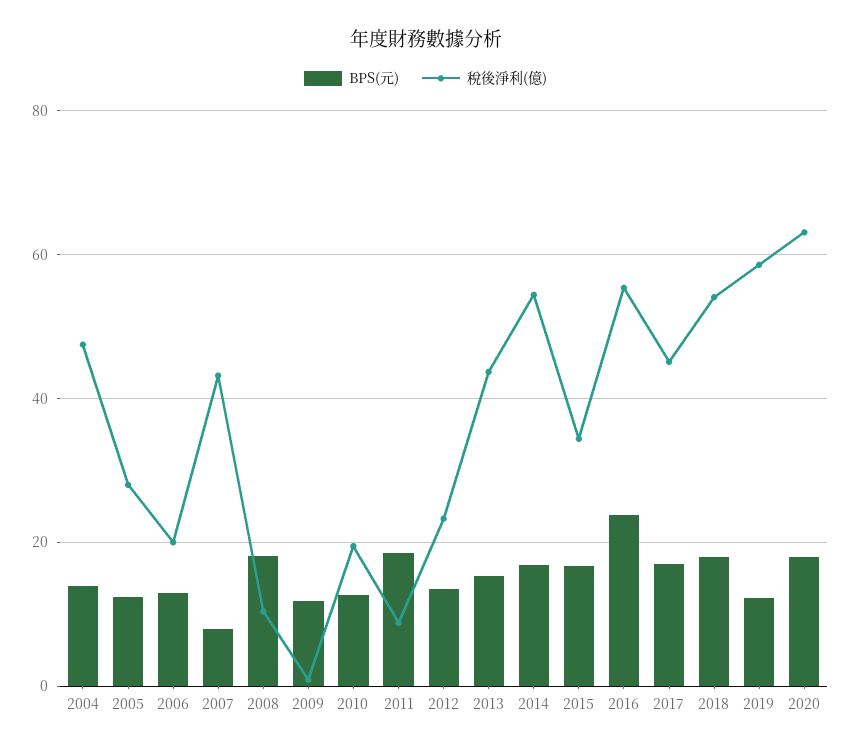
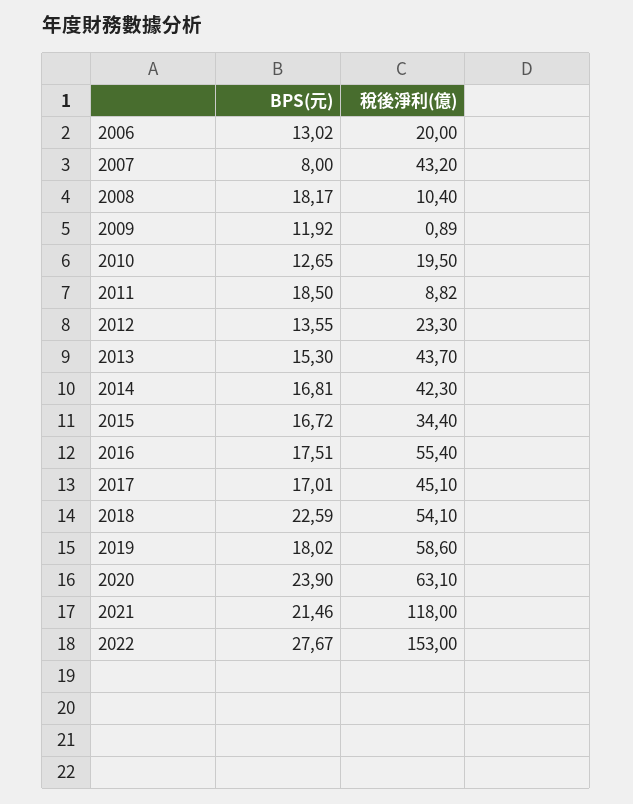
BPS(元), 2004: 14 -> none
稅後淨利(億), 2004: 48 -> none
BPS(元), 2005: 12 -> none
稅後淨利(億), 2005: 28 -> none
稅後淨利(億), 2014: 54 -> 42.3
BPS(元), 2016: 24 -> 17.51
BPS(元), 2018: 18 -> 22.59
BPS(元), 2019: 12 -> 18.02
BPS(元), 2020: 18 -> 23.9
BPS(元), 2021: none -> 21.46
稅後淨利(億), 2021: none -> 118
BPS(元), 2022: none -> 27.67
稅後淨利(億), 2022: none -> 153

